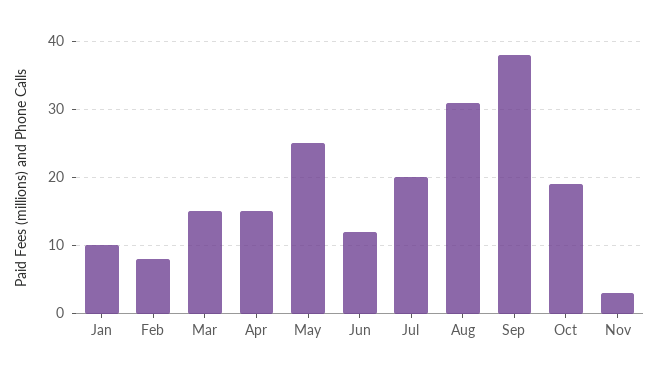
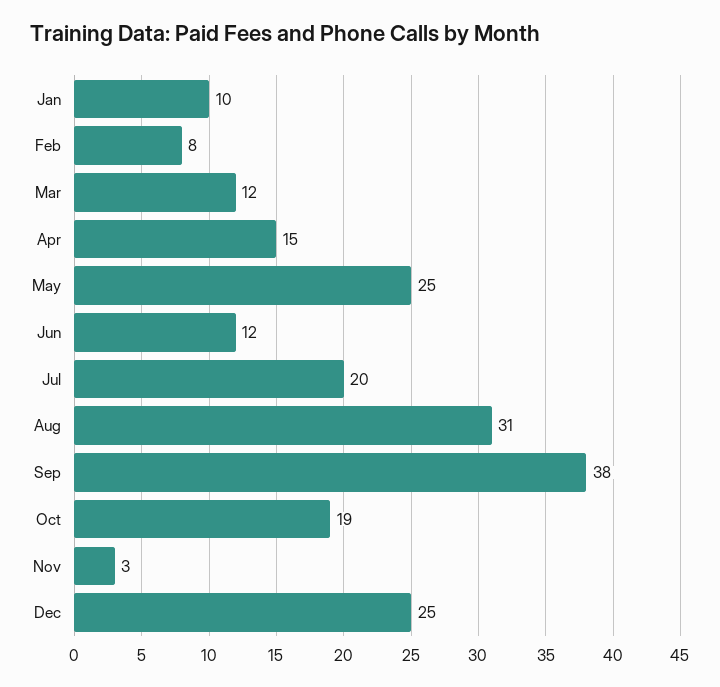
Mar: 15 -> 12
Dec: none -> 25

